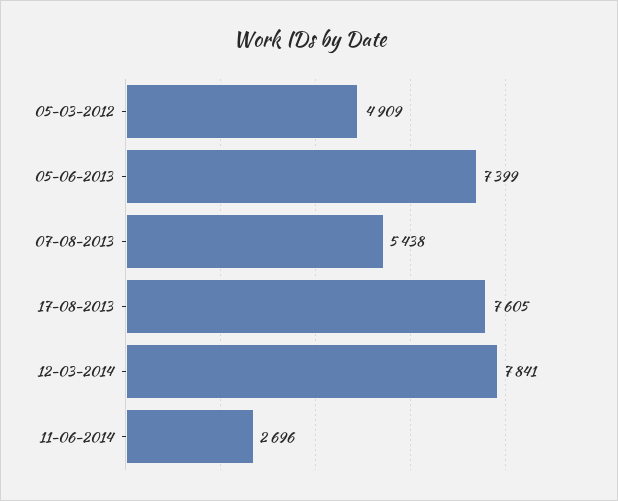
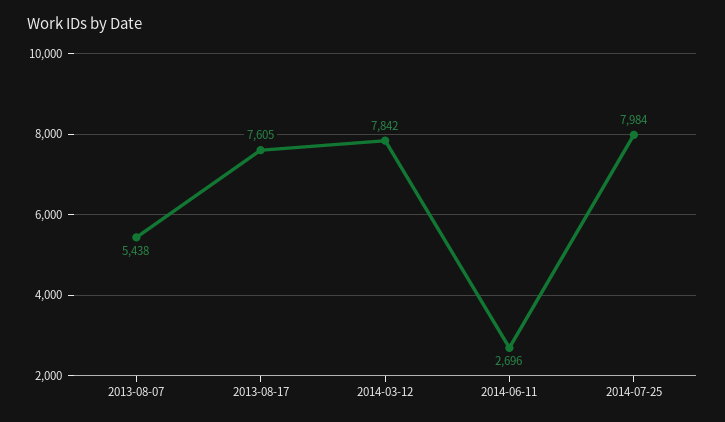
05-03-2012: 4909 -> none
05-06-2013: 7399 -> none
12-03-2014: 7841 -> 7842
2014-07-25: none -> 7984

